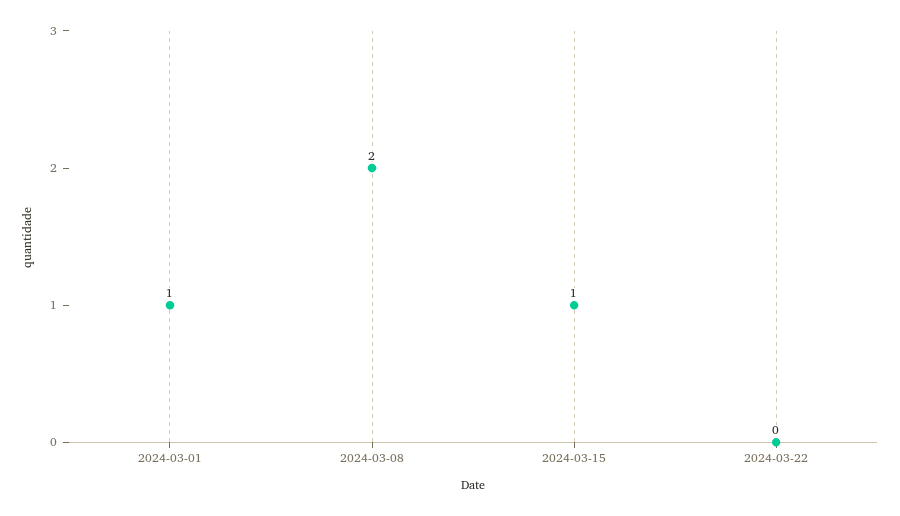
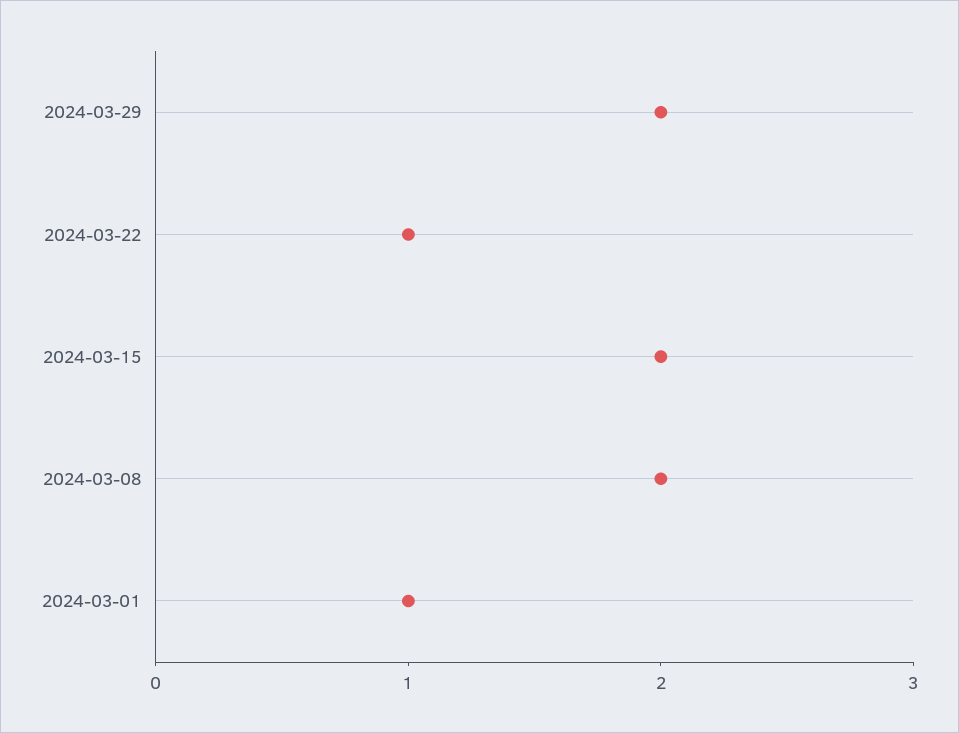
2024-03-15: 1 -> 2
2024-03-22: 0 -> 1
2024-03-29: none -> 2

